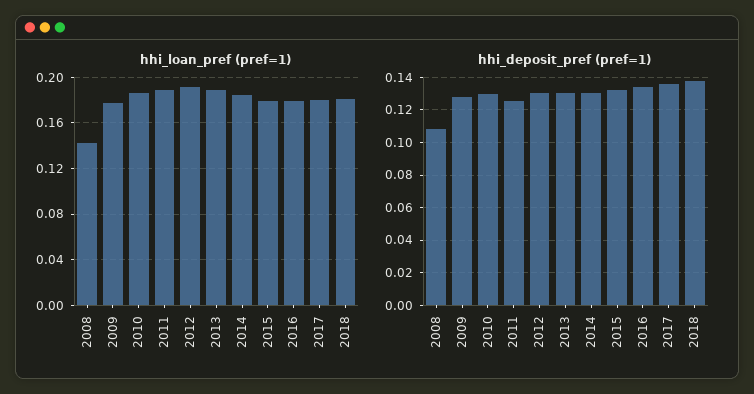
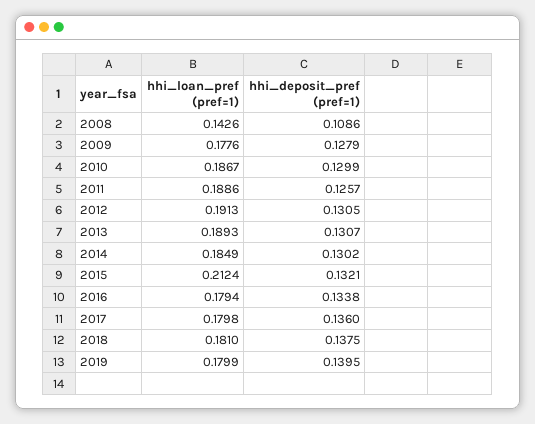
hhi_loan_pref (pref=1), 2015: 0.18 -> 0.2124
hhi_loan_pref (pref=1), 2019: none -> 0.1799
hhi_deposit_pref (pref=1), 2019: none -> 0.1395

